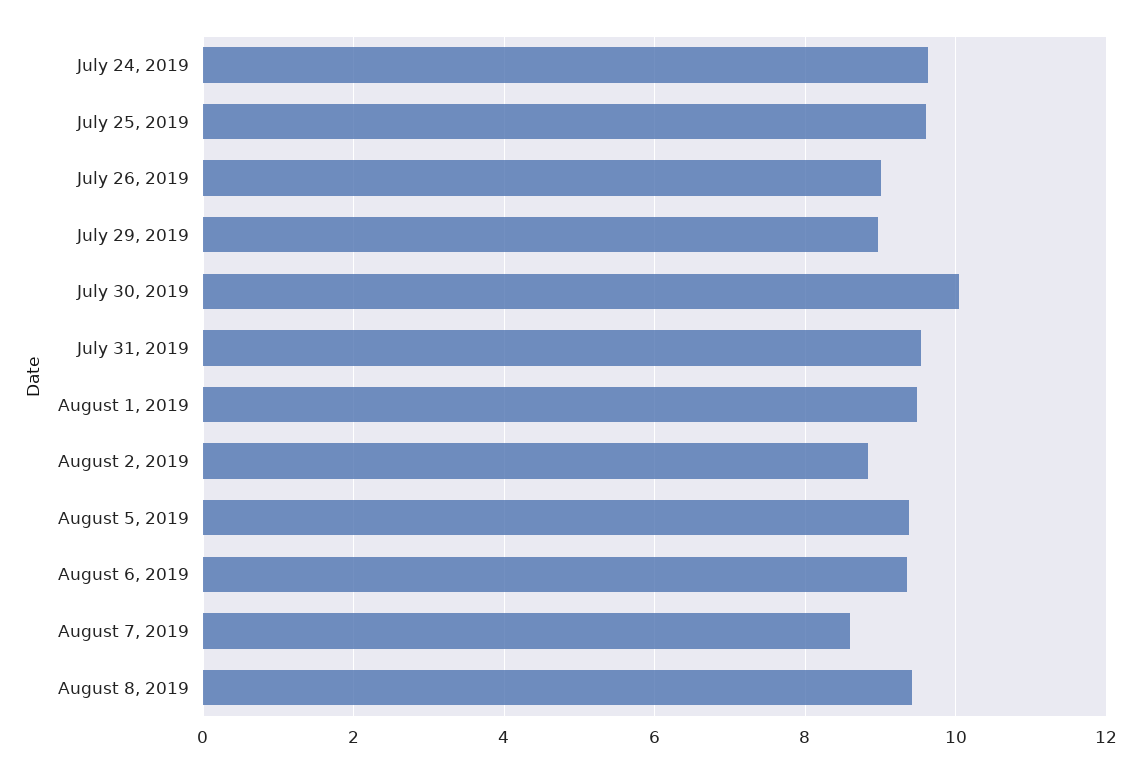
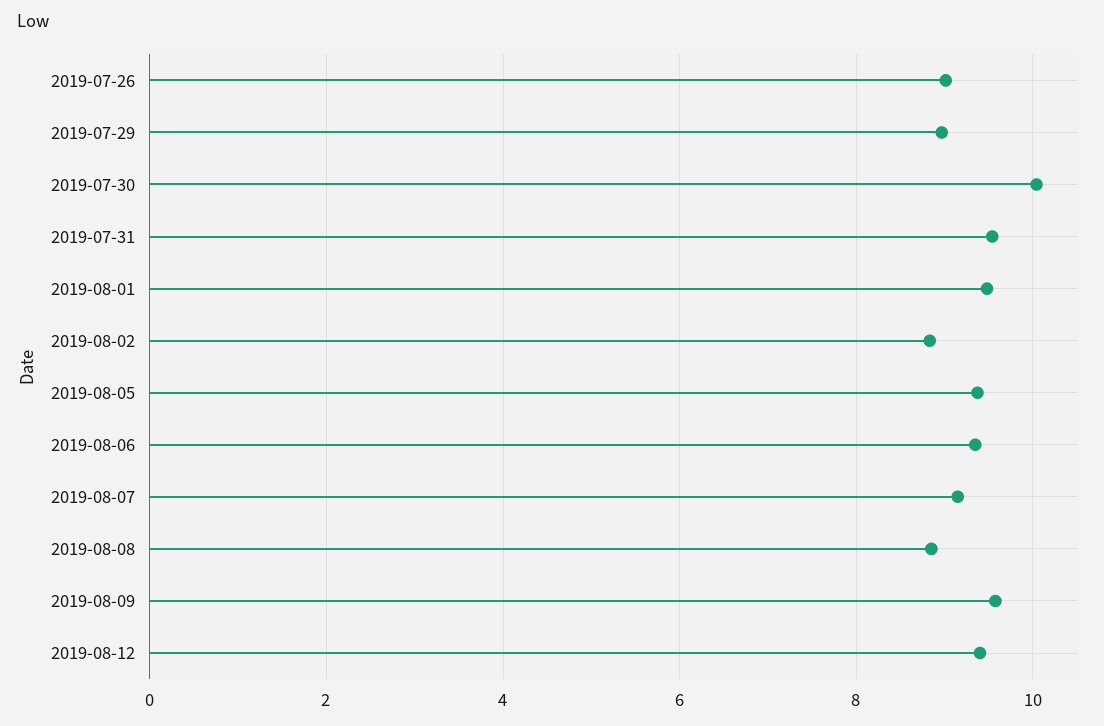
July 24, 2019: 9.6 -> none
July 25, 2019: 9.6 -> none
August 7, 2019: 8.6 -> 9.2
August 8, 2019: 9.4 -> 8.8
2019-08-09: none -> 9.6
2019-08-12: none -> 9.4

